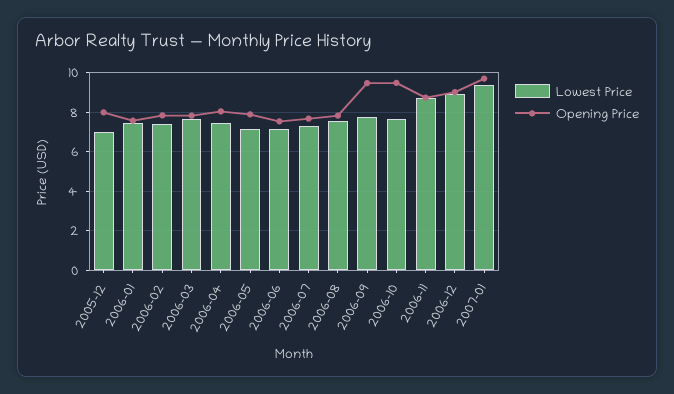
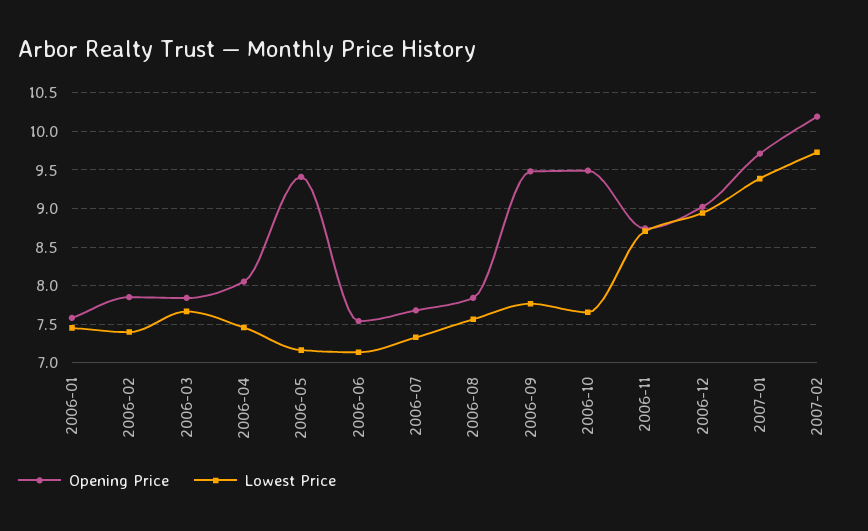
Lowest Price, 2005-12: 7 -> none
Opening Price, 2005-12: 8 -> none
Opening Price, 2006-05: 8 -> 9.4
Opening Price, 2007-02: none -> 10.2
Lowest Price, 2007-02: none -> 9.7

